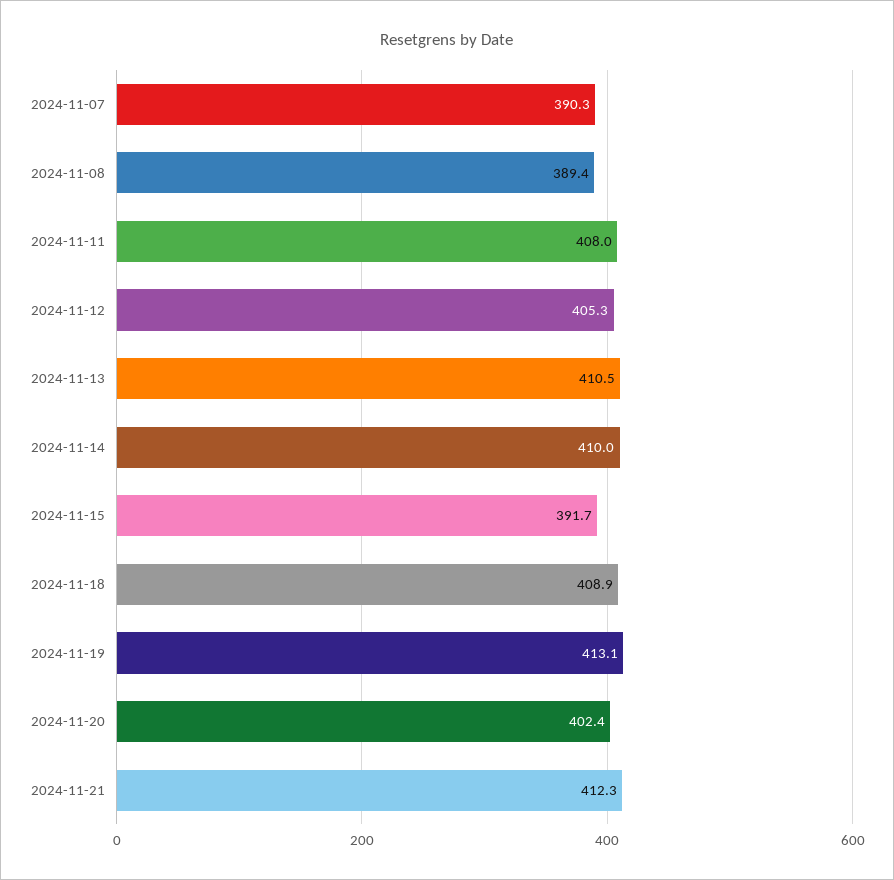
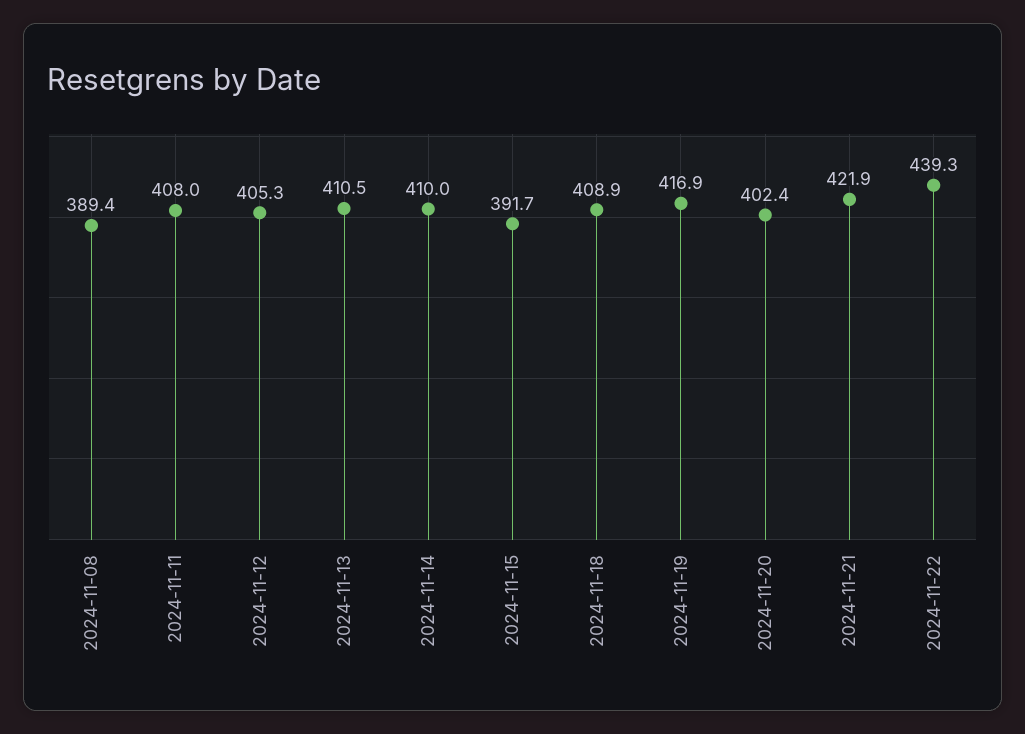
2024-11-07: 390.3 -> none
2024-11-19: 413.1 -> 416.9
2024-11-21: 412.3 -> 421.9
2024-11-22: none -> 439.3

